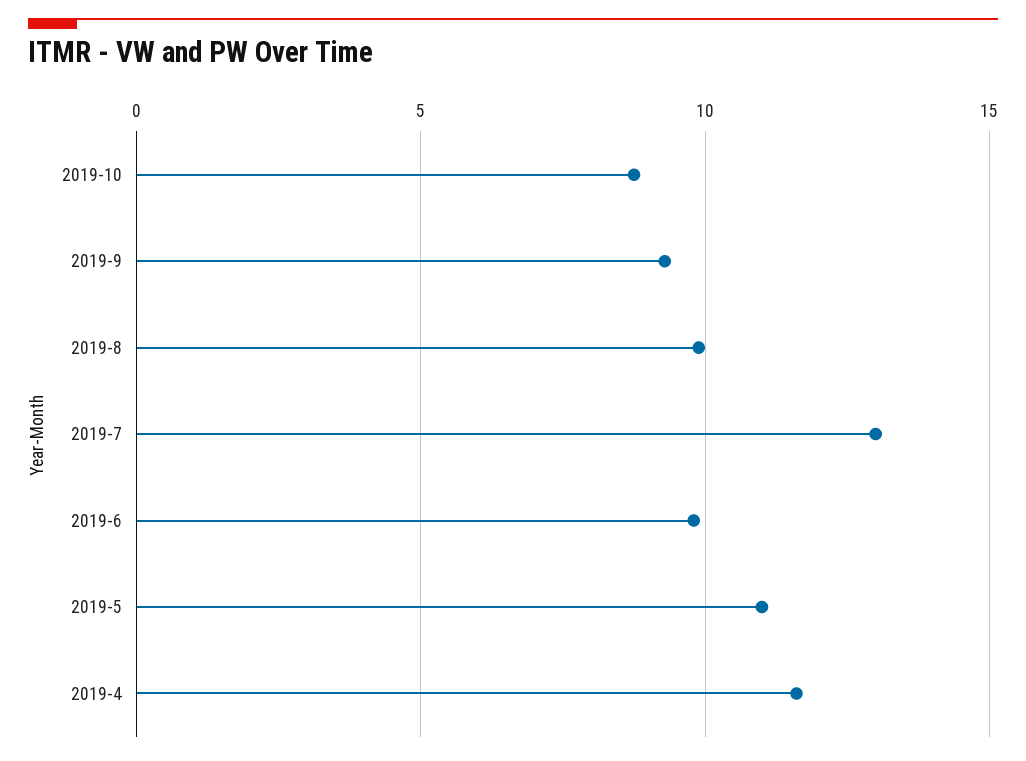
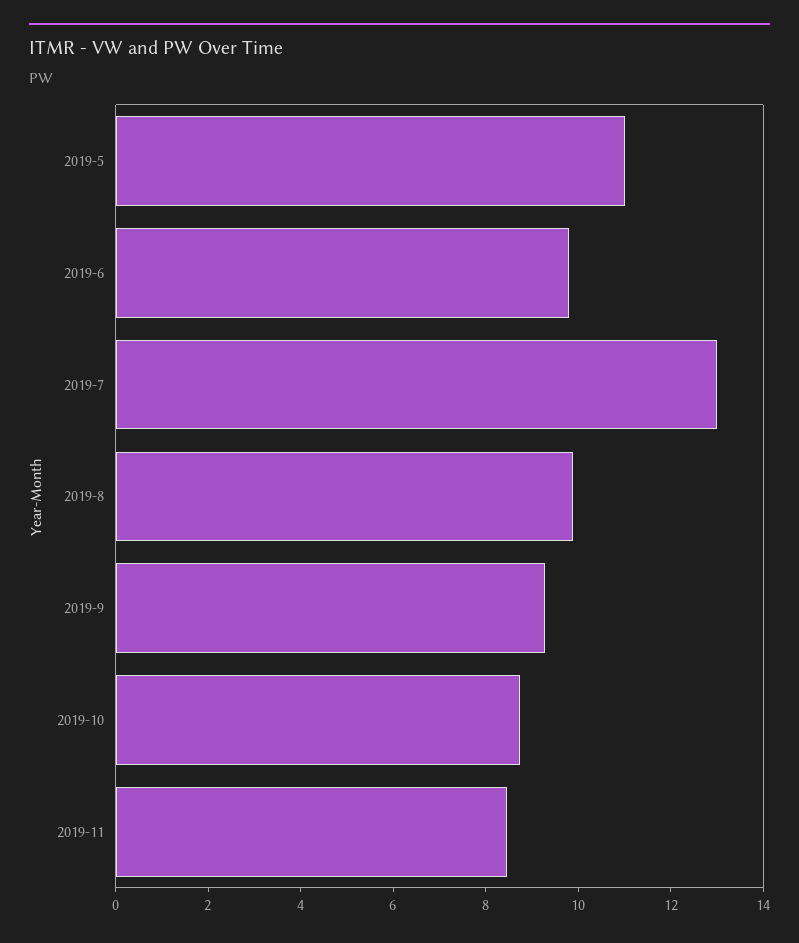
2019-4: 11.5 -> none
2019-11: none -> 8.5

